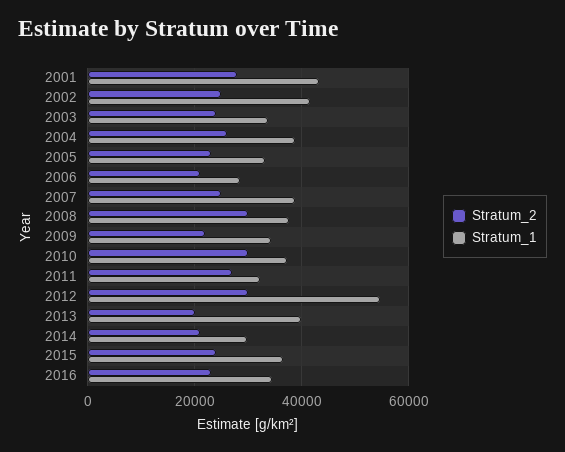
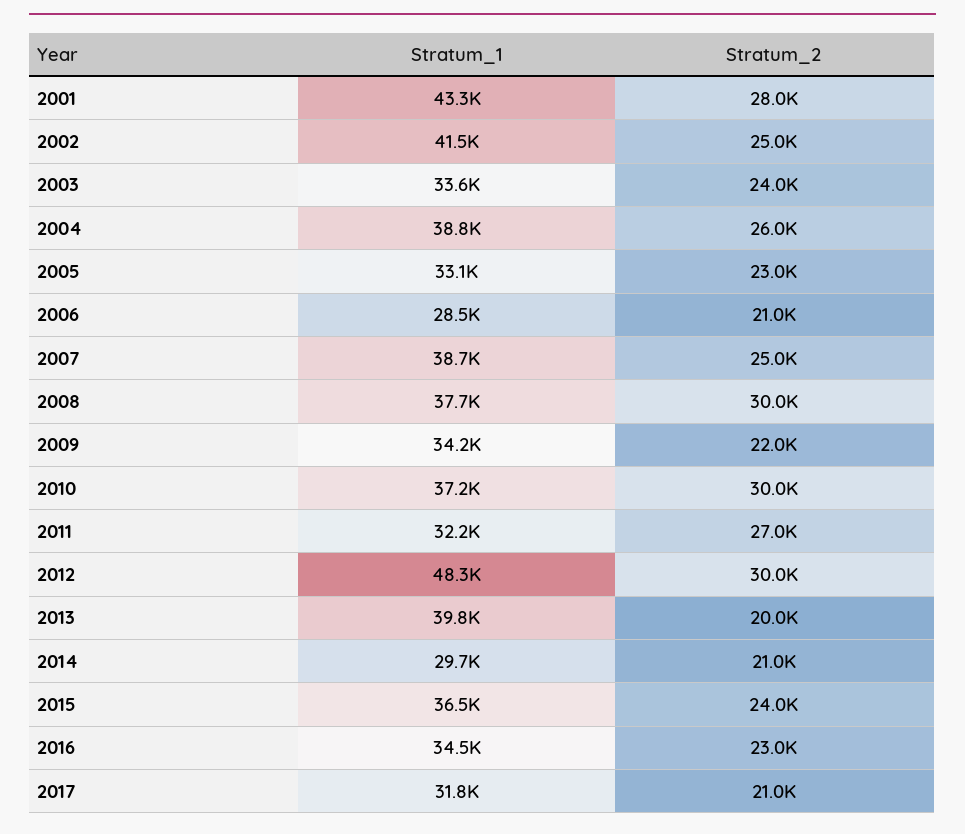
Stratum_1, 2012: 54000 -> 48300
Stratum_1, 2017: none -> 31800
Stratum_2, 2017: none -> 21000

